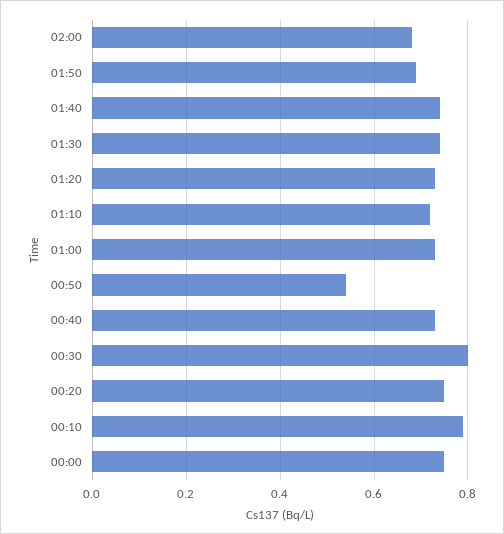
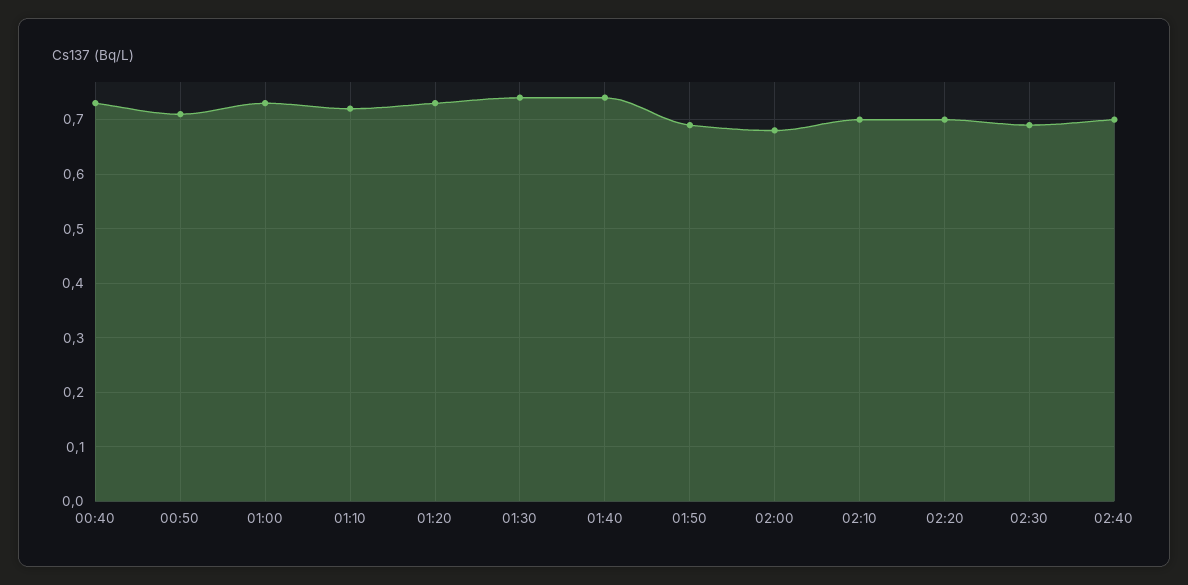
00:50: 0.55 -> 0.7
00:30: 0.8 -> none
00:20: 0.75 -> none
00:10: 0.8 -> none
00:00: 0.75 -> none
02:10: none -> 0.7
02:20: none -> 0.7
02:30: none -> 0.7
02:40: none -> 0.7

